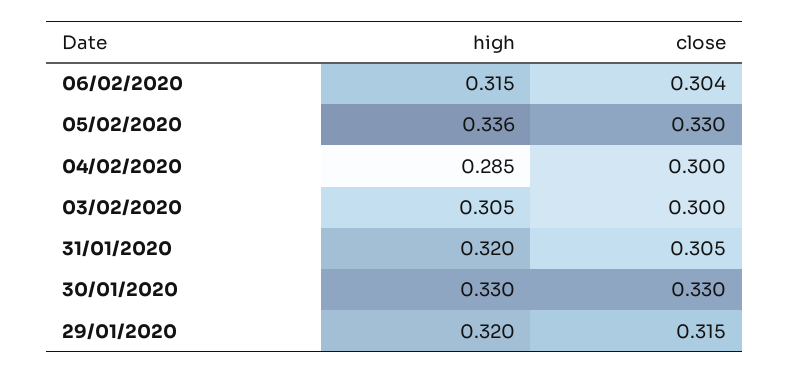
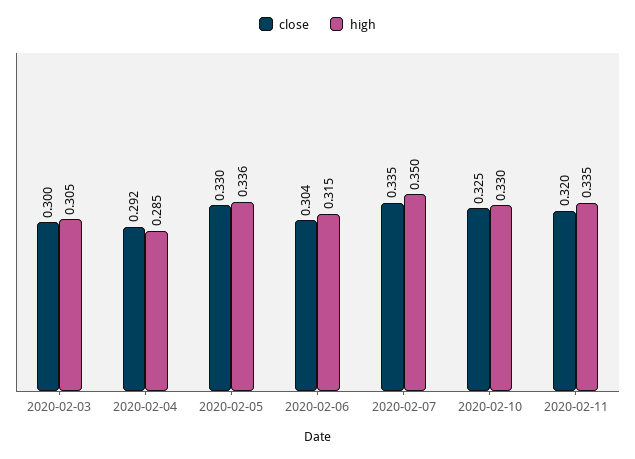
close, 04/02/2020: 0.3 -> 0.292
high, 31/01/2020: 0.32 -> none
close, 31/01/2020: 0.305 -> none
high, 30/01/2020: 0.33 -> none
close, 30/01/2020: 0.33 -> none
high, 29/01/2020: 0.32 -> none
close, 29/01/2020: 0.315 -> none
close, 2020-02-07: none -> 0.335
high, 2020-02-07: none -> 0.35
close, 2020-02-10: none -> 0.325
high, 2020-02-10: none -> 0.33
close, 2020-02-11: none -> 0.32
high, 2020-02-11: none -> 0.335

